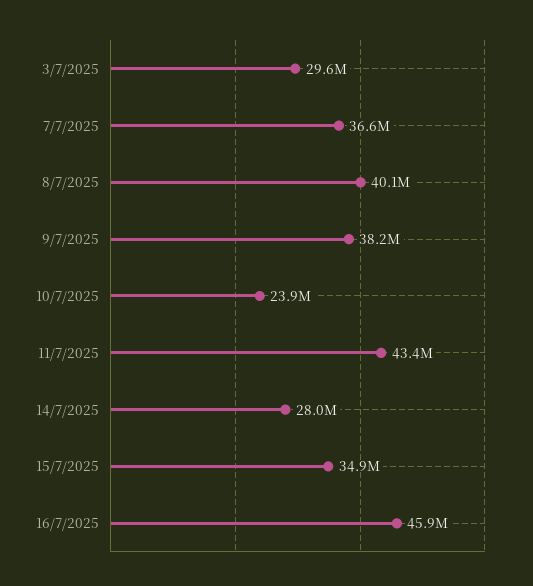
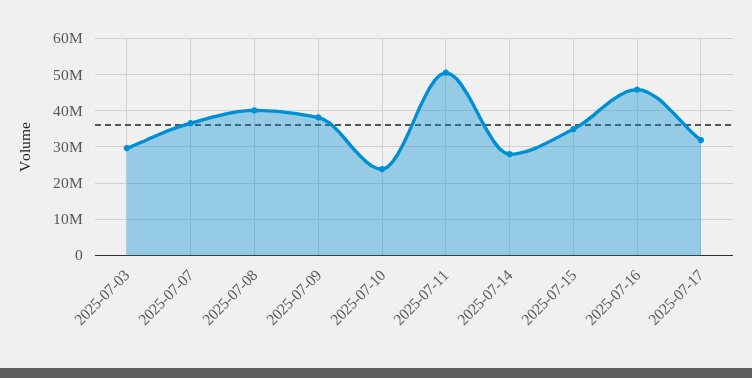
11/7/2025: 43400000 -> 50000000
2025-07-17: none -> 32000000

